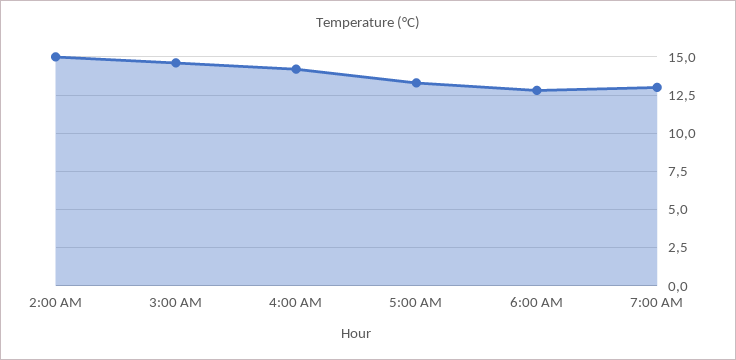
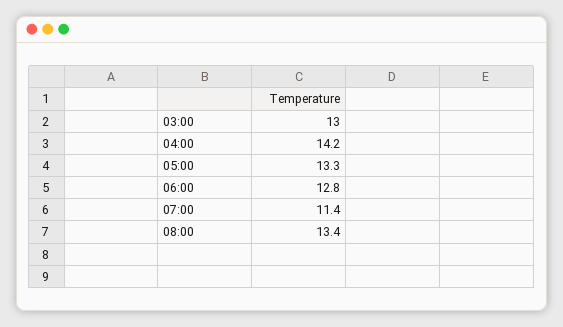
2:00 AM: 15 -> none
3:00 AM: 14.5 -> 13
7:00 AM: 13 -> 11.4
08:00: none -> 13.4

